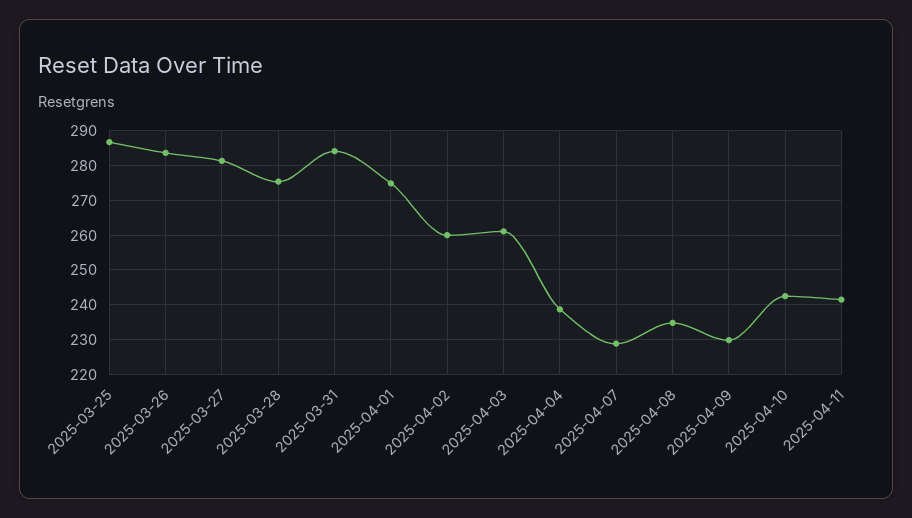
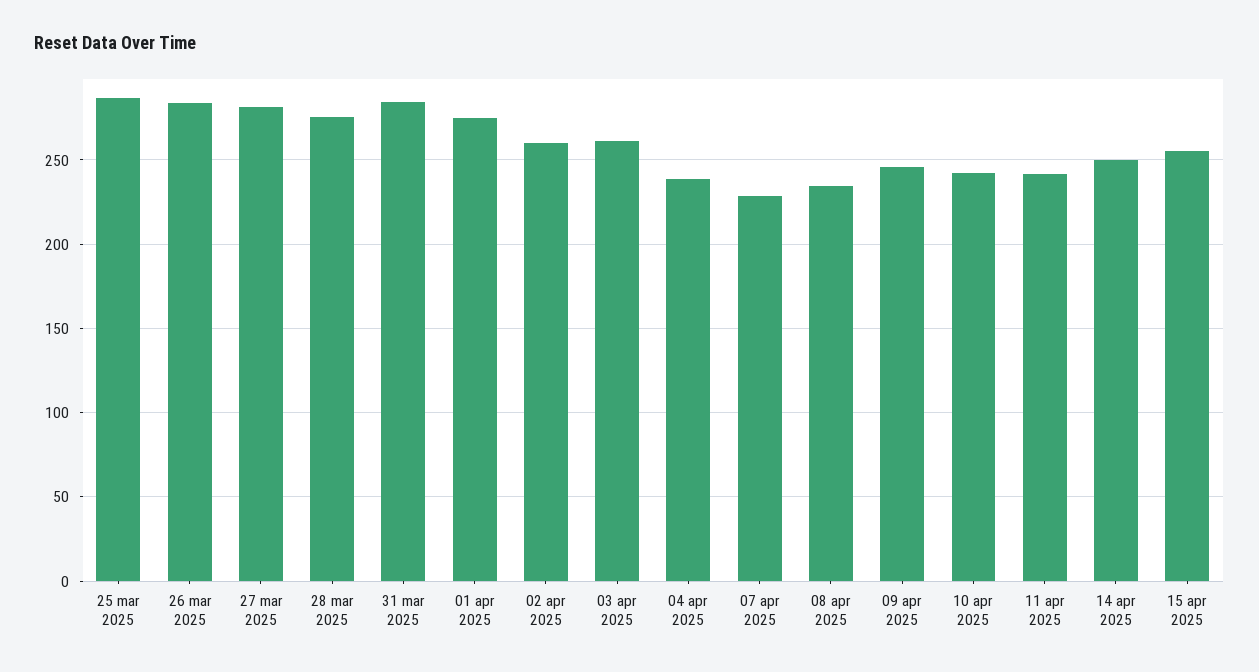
2025-04-09: 230 -> 245
14 apr 2025: none -> 250
15 apr 2025: none -> 255

